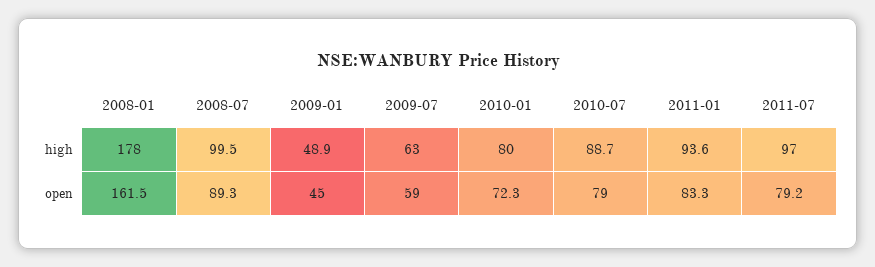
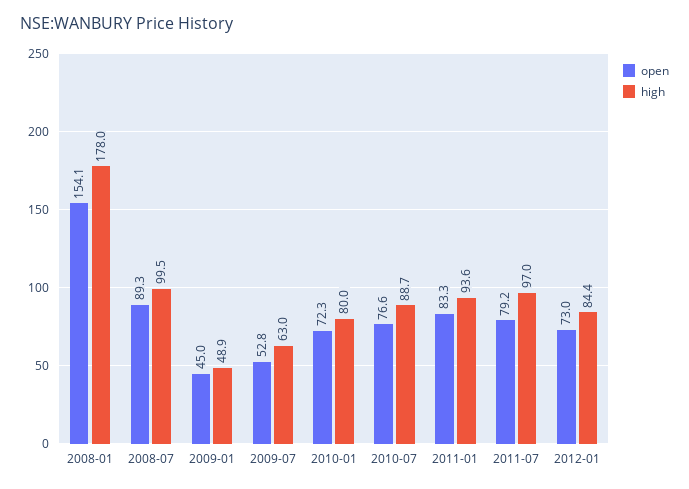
open, 2008-01: 161.5 -> 154.1
open, 2009-07: 59 -> 52.8
open, 2010-07: 79 -> 76.6
open, 2012-01: none -> 73
high, 2012-01: none -> 84.4

